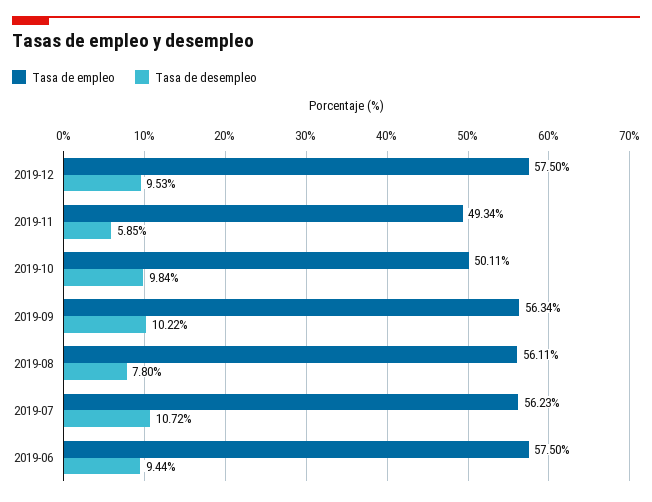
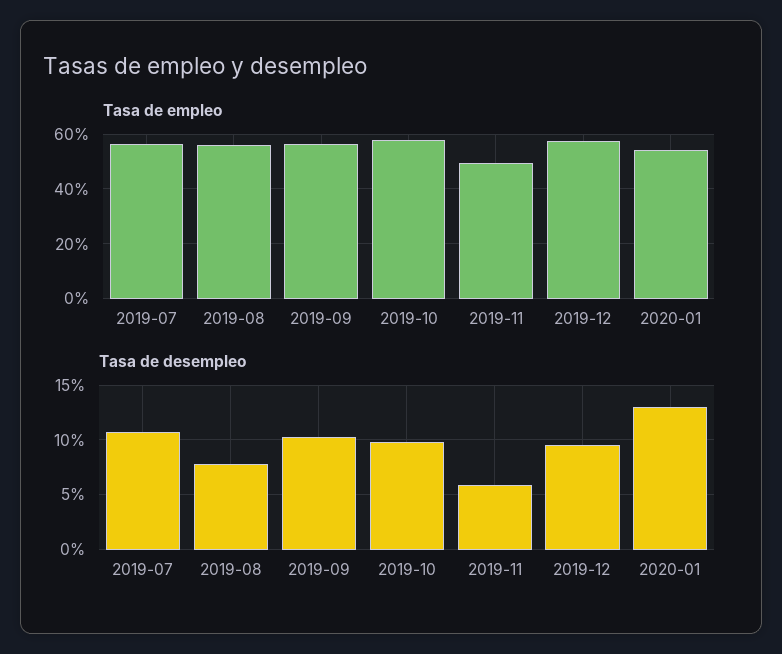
Tasa de empleo, 2019-10: 50.11 -> 57.5
Tasa de empleo, 2019-06: 57.5 -> none
Tasa de desempleo, 2019-06: 9.44 -> none
Tasa de empleo, 2020-01: none -> 55
Tasa de desempleo, 2020-01: none -> 13

